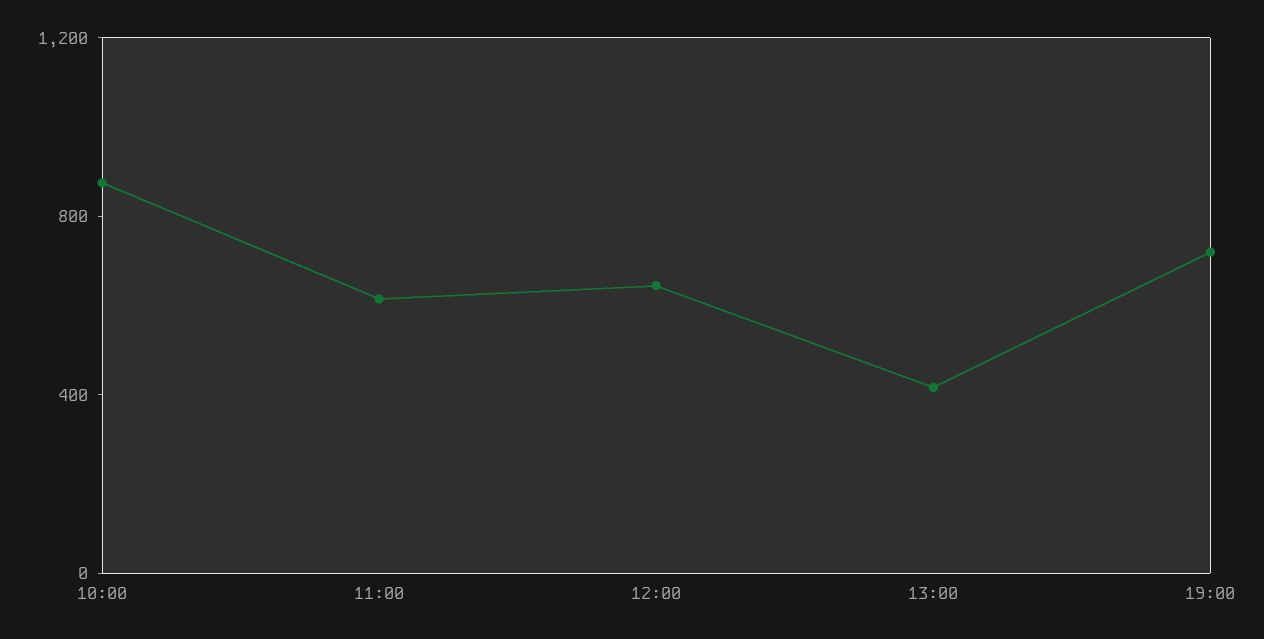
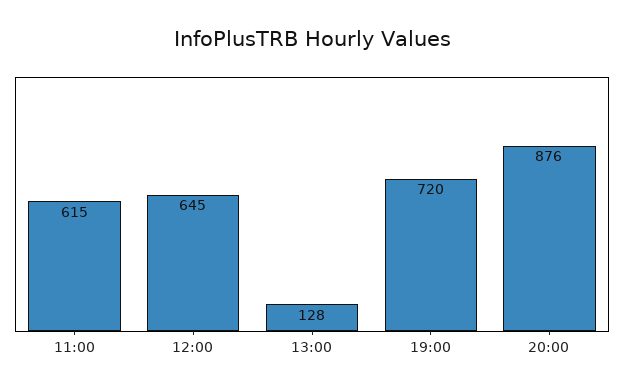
10:00: 900 -> none
13:00: 400 -> 128
20:00: none -> 876

